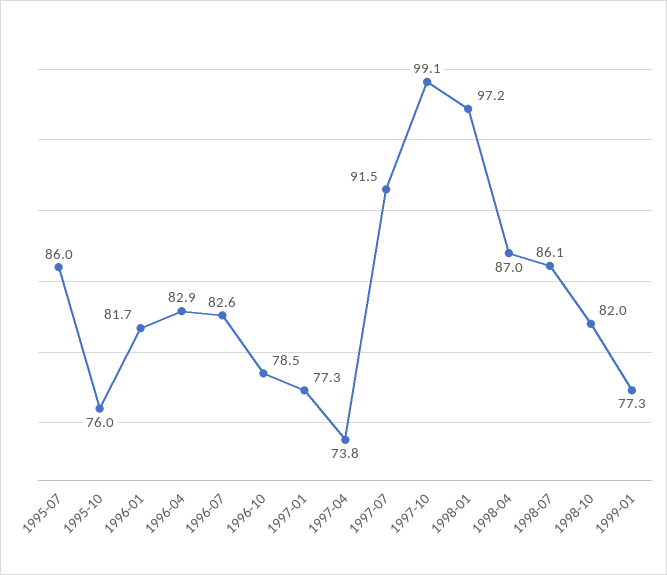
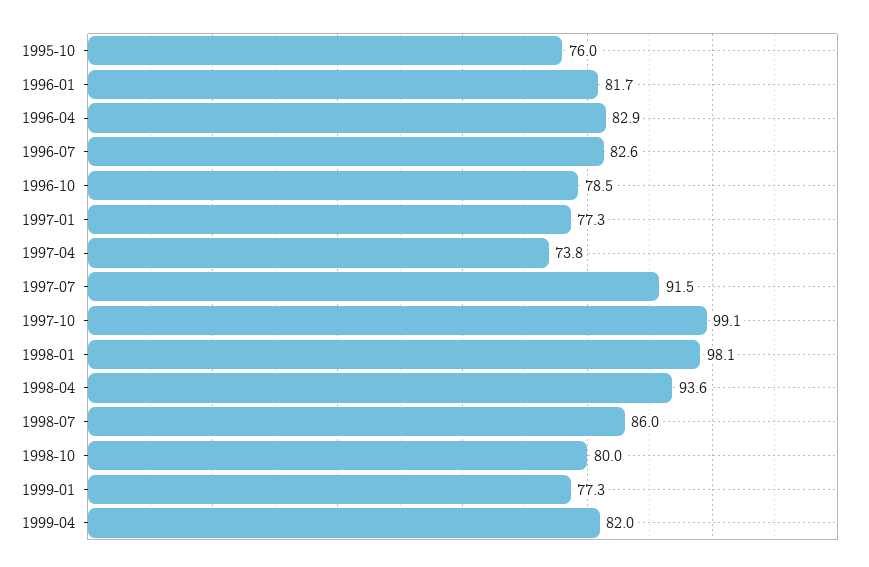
1995-07: 86 -> none
1998-01: 97.2 -> 98.1
1998-04: 87 -> 93.6
1998-07: 86.1 -> 86
1998-10: 82 -> 80
1999-04: none -> 82

